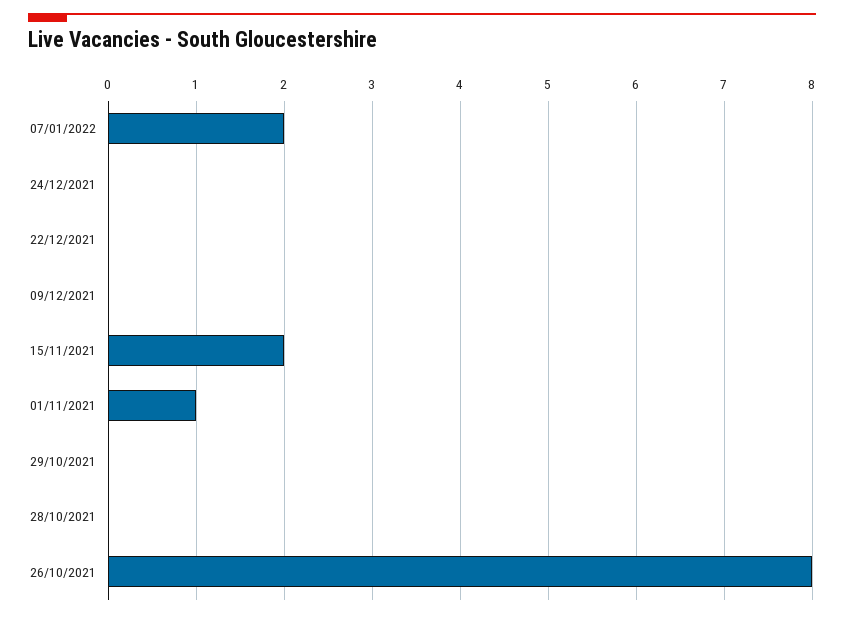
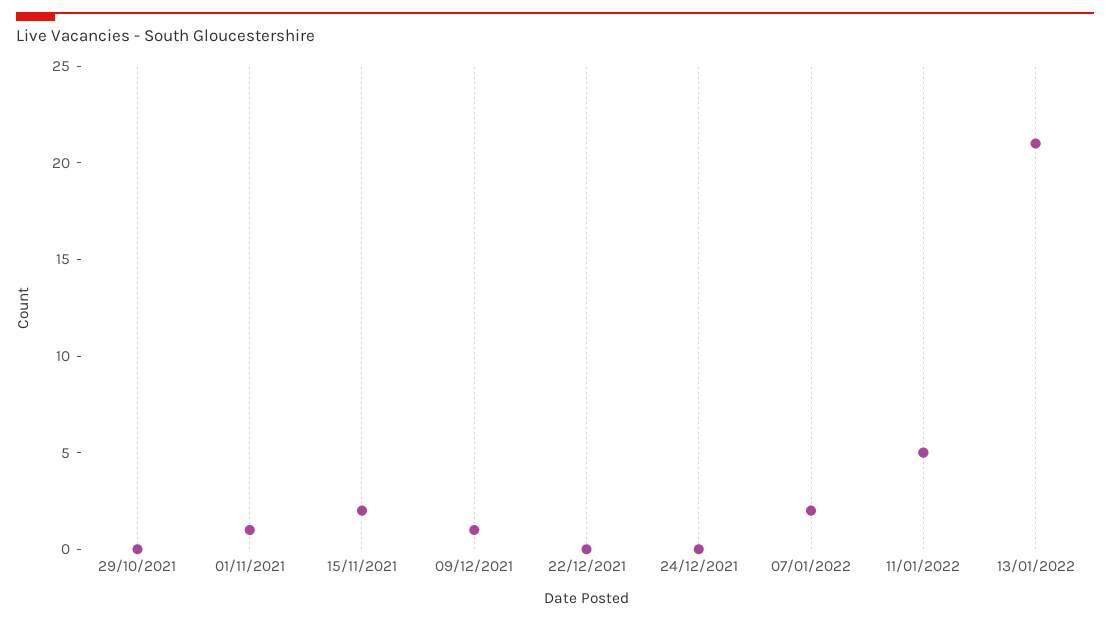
09/12/2021: 0 -> 1
28/10/2021: 0 -> none
26/10/2021: 8 -> none
11/01/2022: none -> 5
13/01/2022: none -> 21

